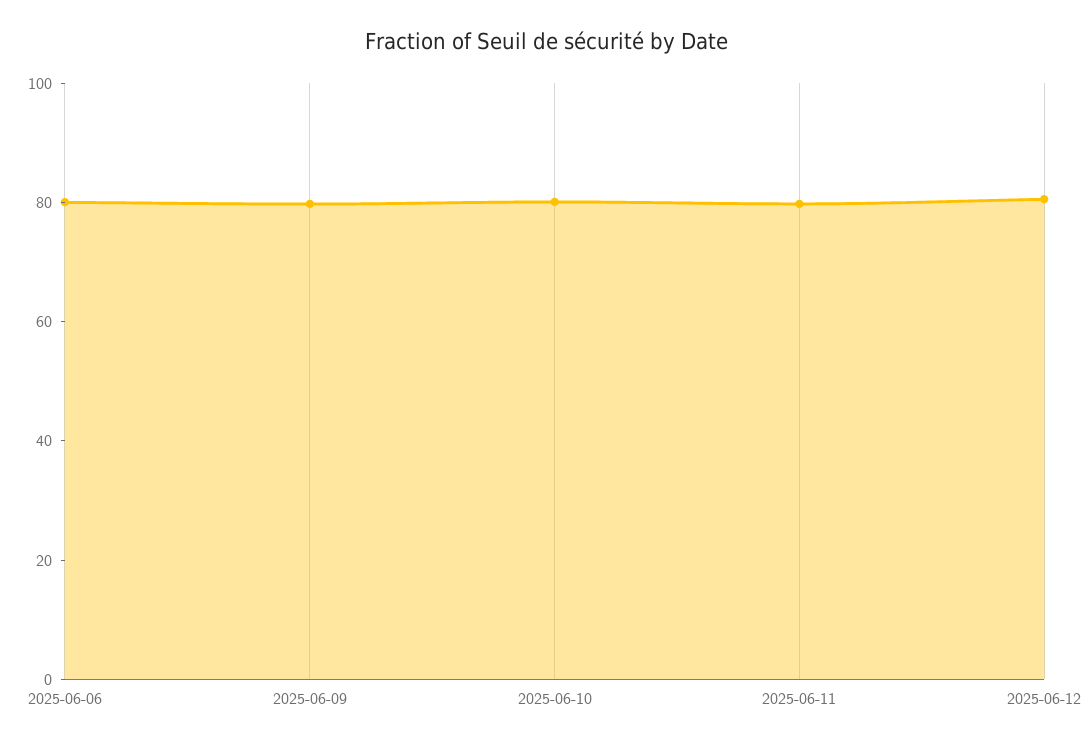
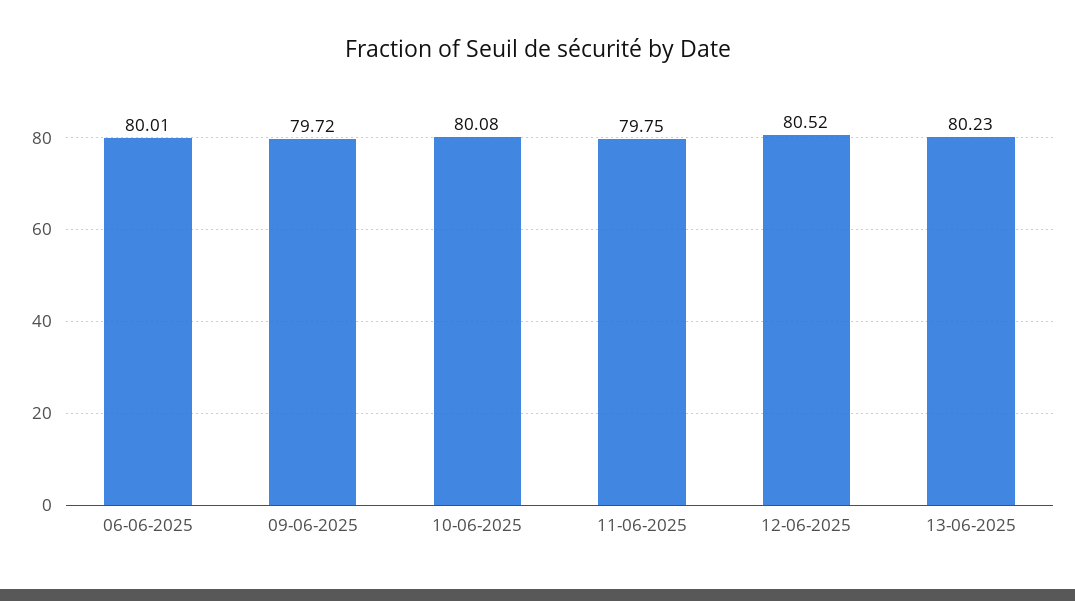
13-06-2025: none -> 80.23

